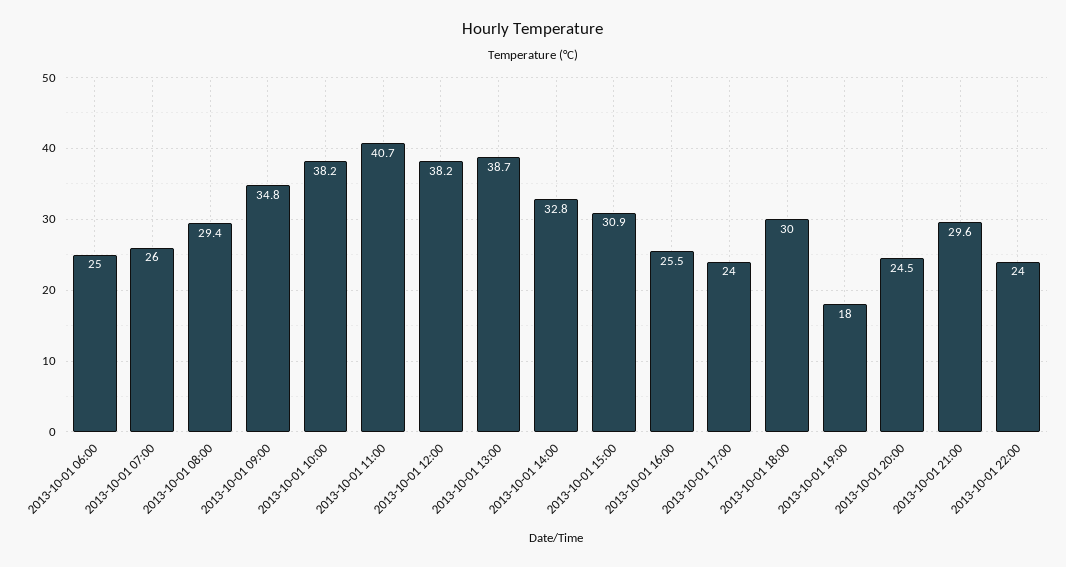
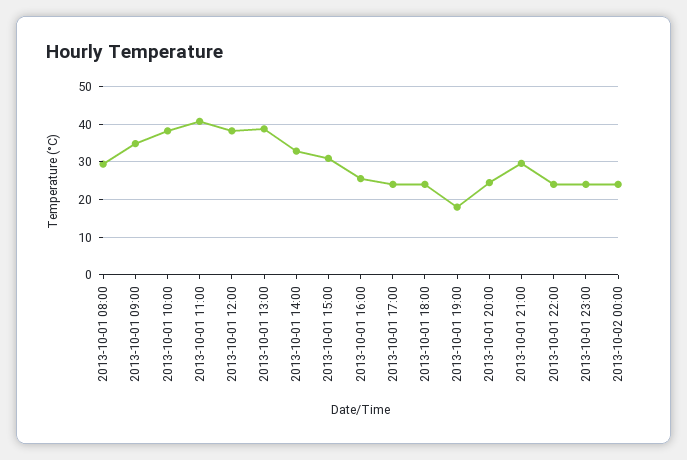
2013-10-01 06:00: 25 -> none
2013-10-01 07:00: 26 -> none
2013-10-01 18:00: 30 -> 24
2013-10-01 23:00: none -> 24
2013-10-02 00:00: none -> 24

